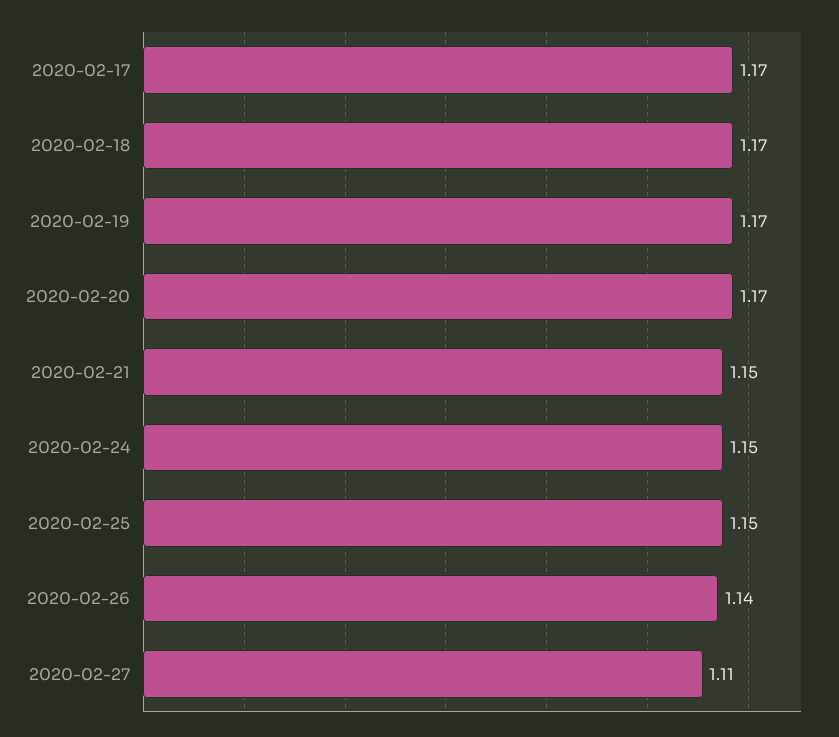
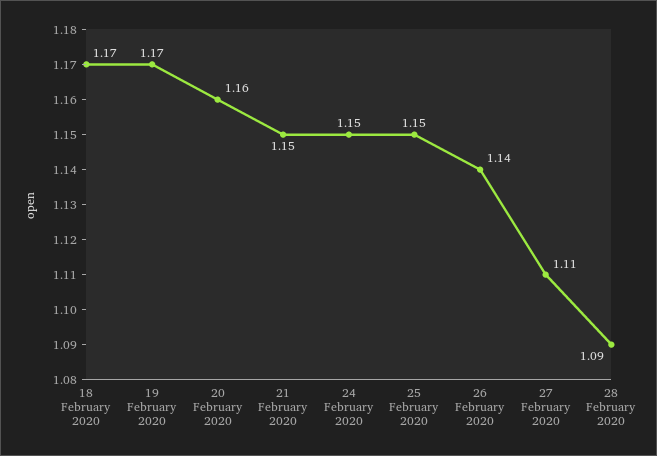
2020-02-17: 1.17 -> none
2020-02-20: 1.17 -> 1.16
28 February 2020: none -> 1.09

